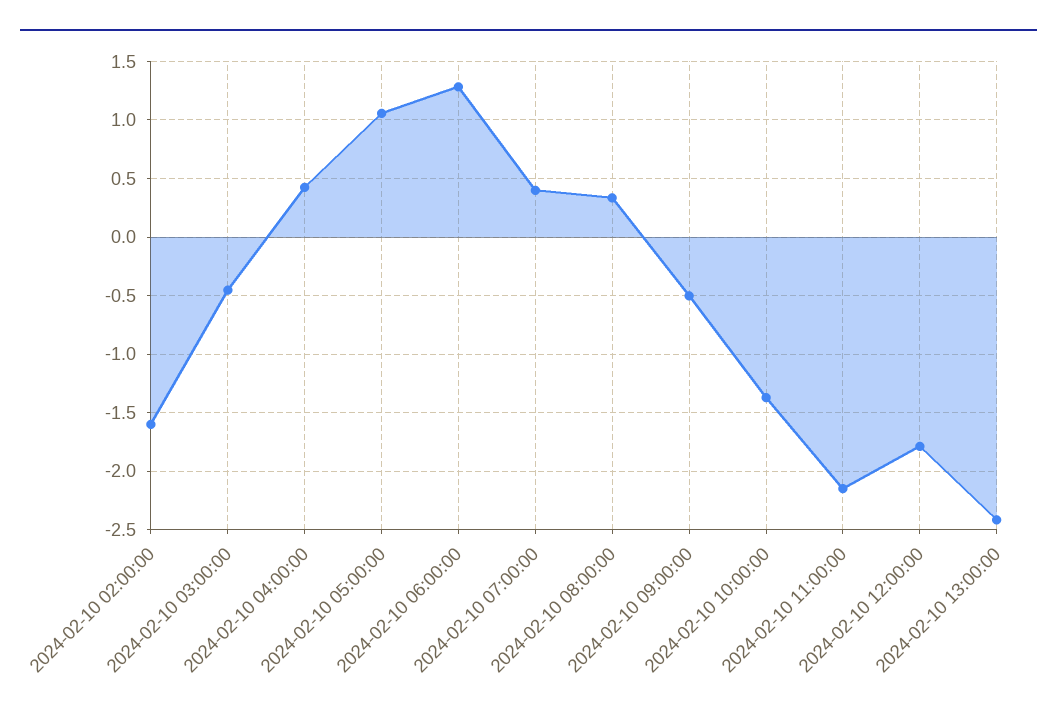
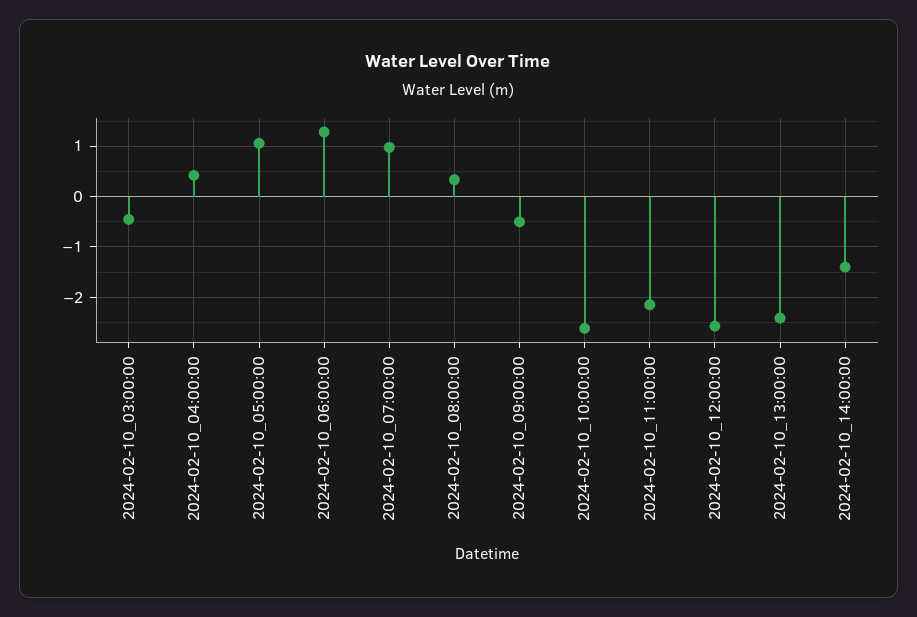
2024-02-10 02:00:00: -1.6 -> none
2024-02-10 07:00:00: 0.4 -> 1
2024-02-10 10:00:00: -1.4 -> -2.6
2024-02-10 12:00:00: -1.8 -> -2.6
2024-02-10_14:00:00: none -> -1.4

